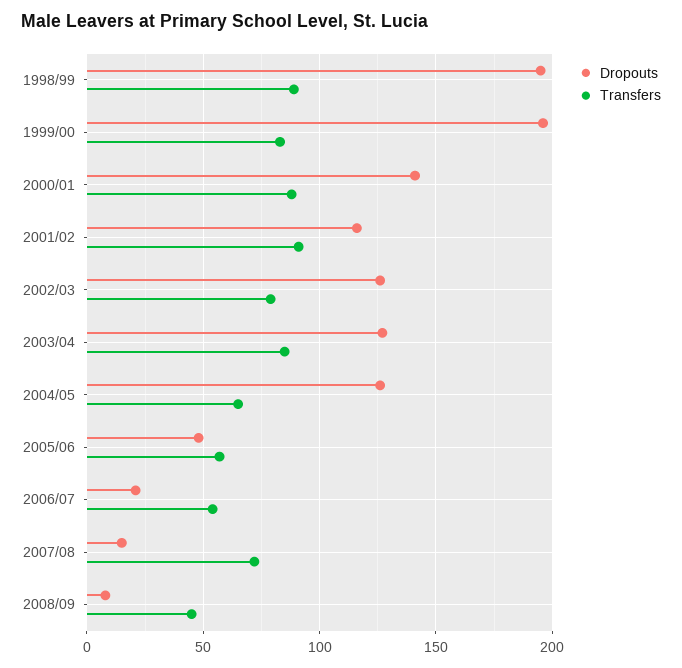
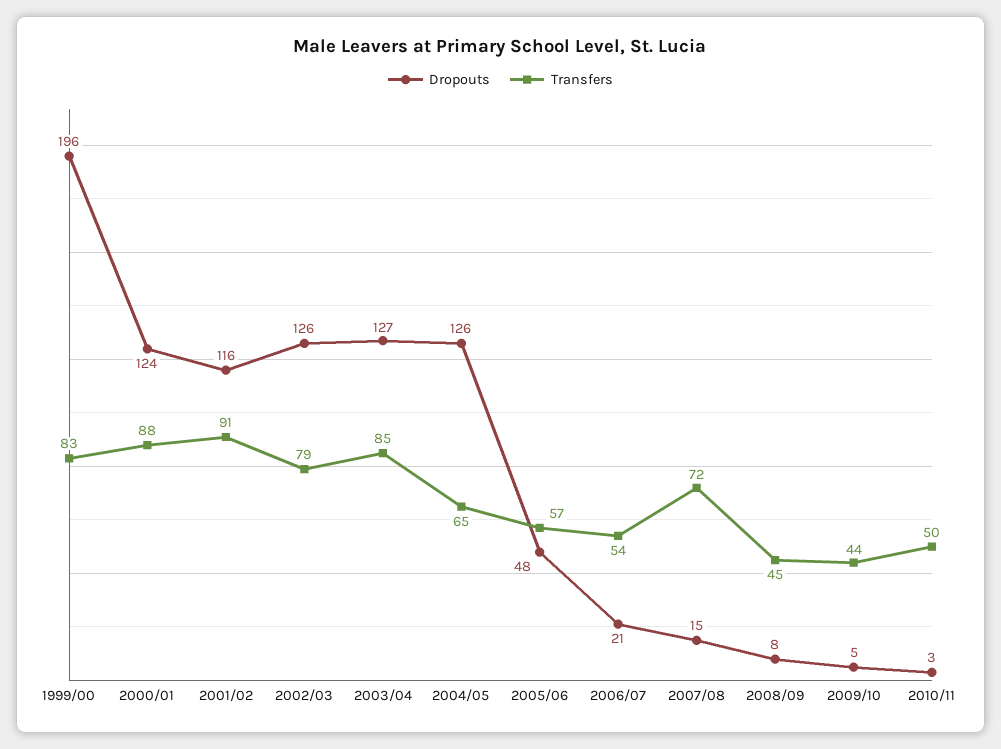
Dropouts, 1998/99: 195 -> none
Transfers, 1998/99: 90 -> none
Dropouts, 2000/01: 140 -> 124
Dropouts, 2009/10: none -> 5
Transfers, 2009/10: none -> 44
Dropouts, 2010/11: none -> 3
Transfers, 2010/11: none -> 50

